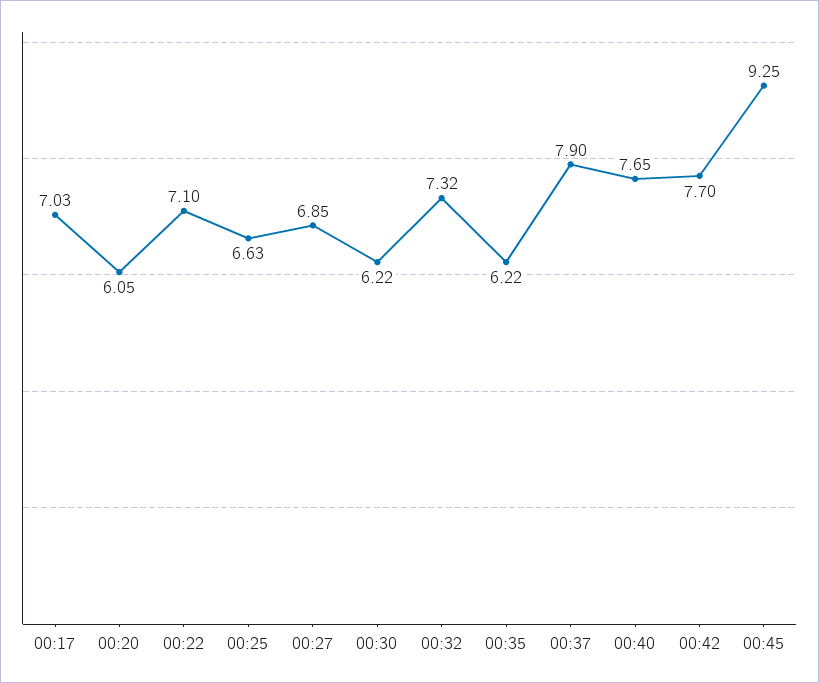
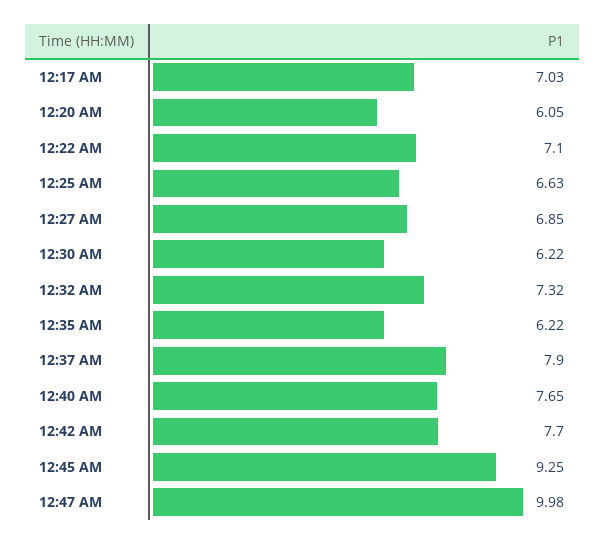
12:47 AM: none -> 9.98

